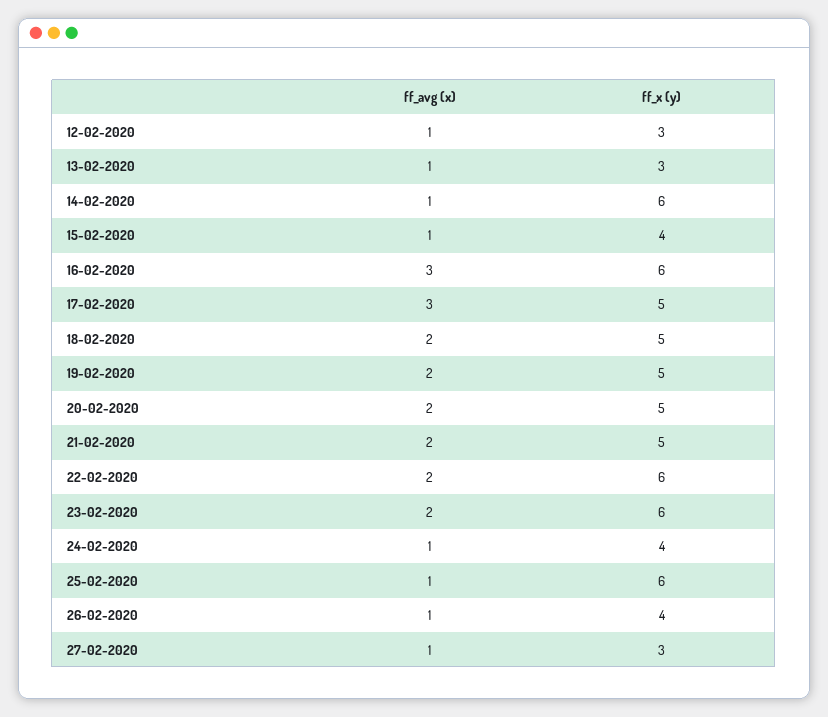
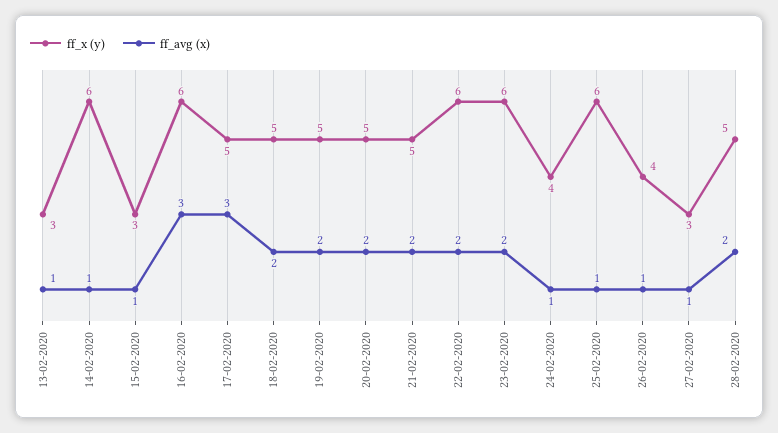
ff_avg (x), 12-02-2020: 1 -> none
ff_x (y), 12-02-2020: 3 -> none
ff_x (y), 15-02-2020: 4 -> 3
ff_x (y), 28-02-2020: none -> 5
ff_avg (x), 28-02-2020: none -> 2

